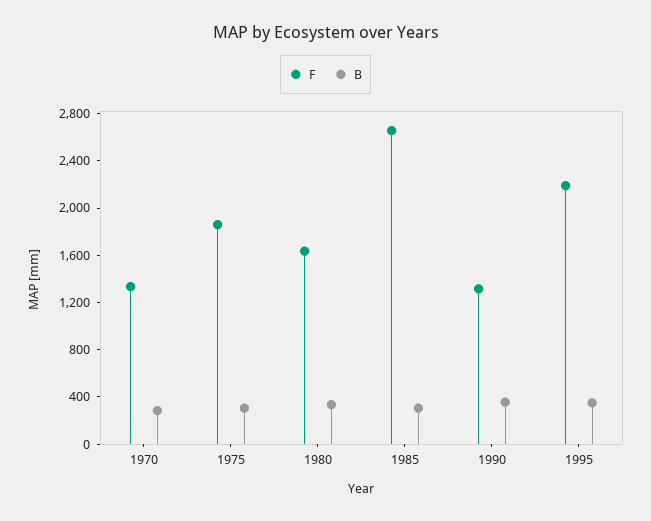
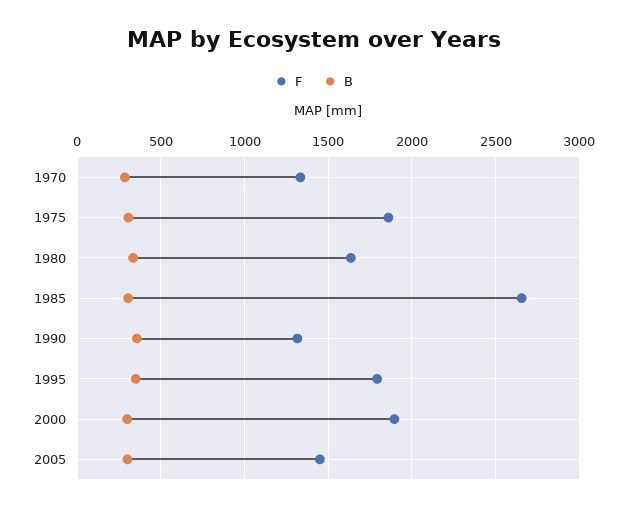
F, 1995: 2200 -> 1800
F, 2000: none -> 1900
B, 2000: none -> 300
F, 2005: none -> 1450
B, 2005: none -> 300

